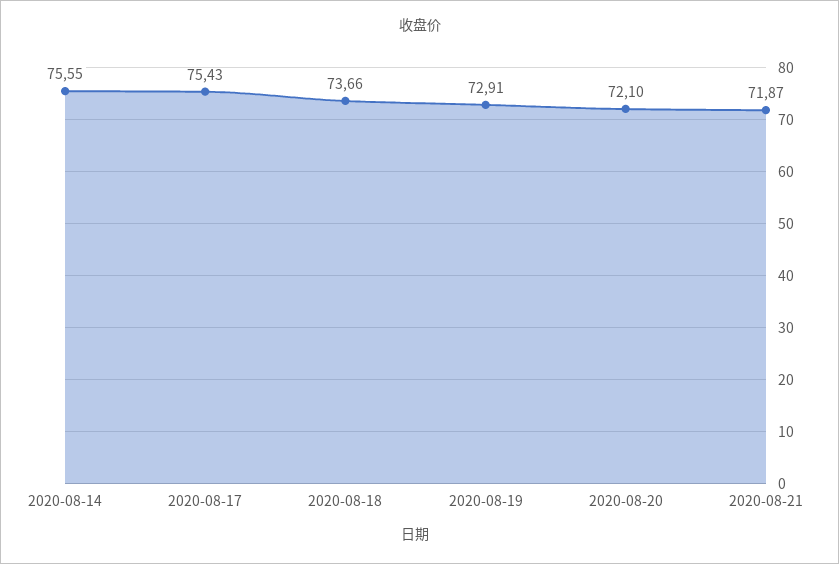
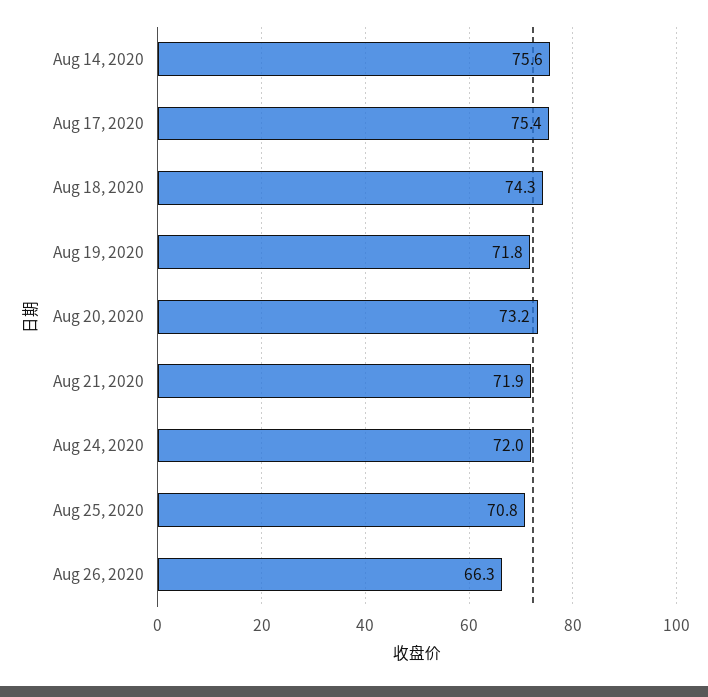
2020-08-18: 73.66 -> 74.3
2020-08-19: 72.91 -> 71.8
2020-08-20: 72.1 -> 73.2
Aug 24, 2020: none -> 72
Aug 25, 2020: none -> 70.8
Aug 26, 2020: none -> 66.3

